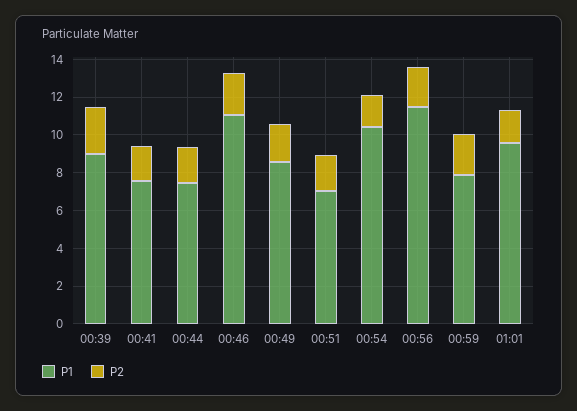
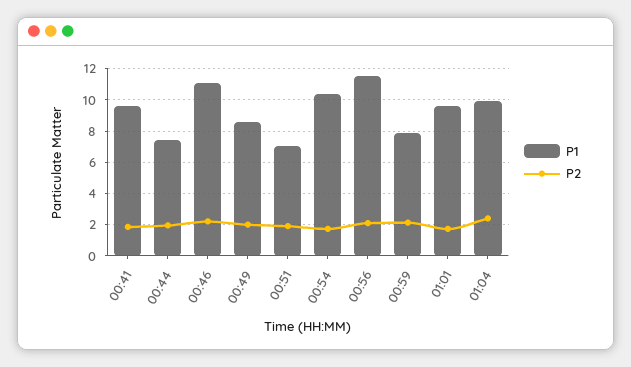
P1, 00:39: 9 -> none
P2, 00:39: 2.5 -> none
P1, 00:41: 7.5 -> 9.5
P1, 01:04: none -> 10
P2, 01:04: none -> 2.5

